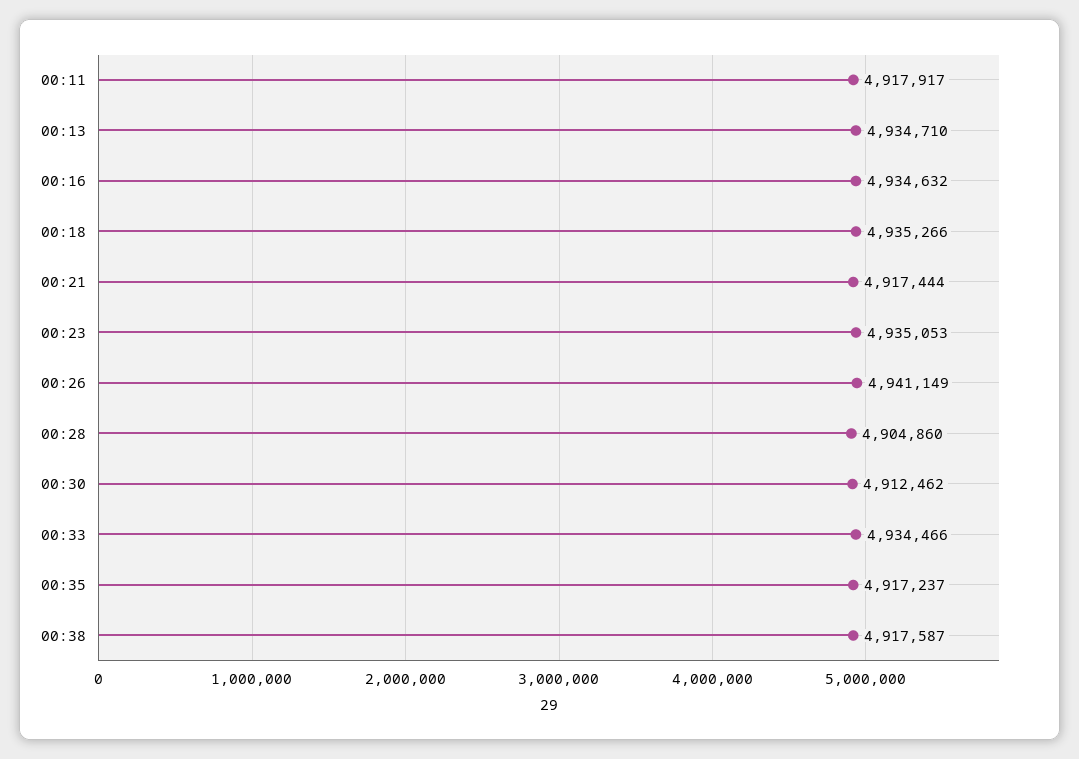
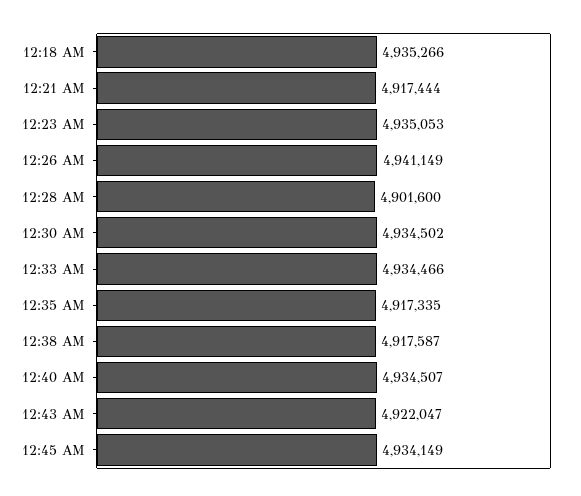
00:11: 4917917 -> none
00:13: 4934710 -> none
00:16: 4934632 -> none
00:28: 4904860 -> 4901600
00:30: 4912462 -> 4934502
00:35: 4917237 -> 4917335
12:40 AM: none -> 4934507
12:43 AM: none -> 4922047
12:45 AM: none -> 4934149

